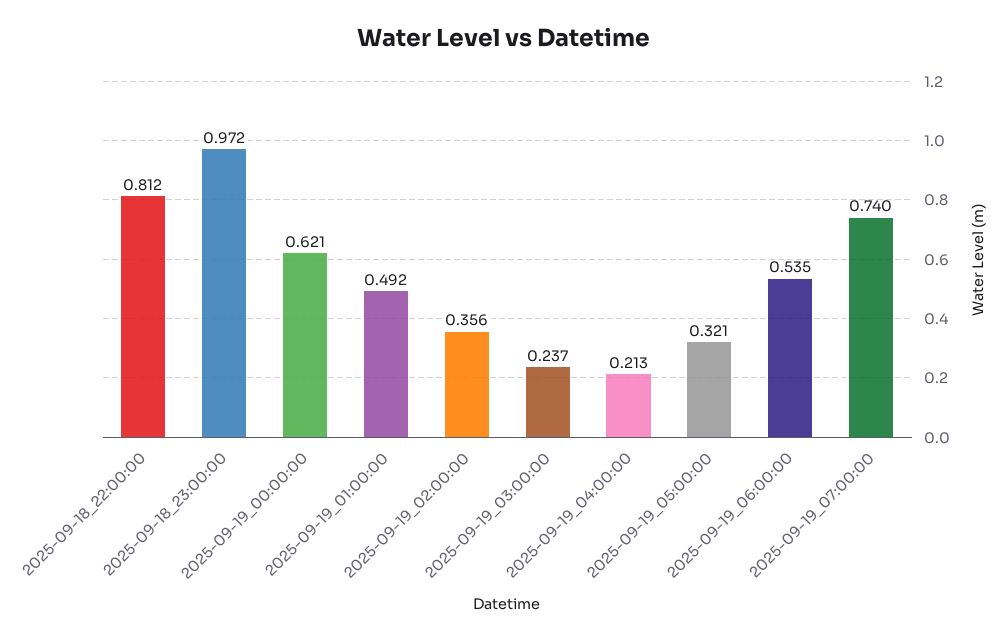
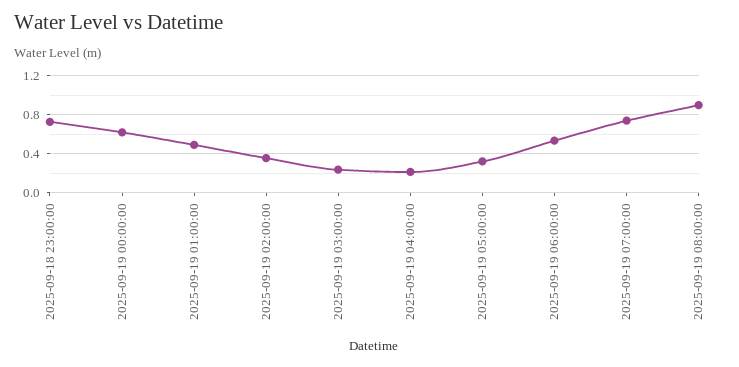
2025-09-18_22:00:00: 0.812 -> none
2025-09-18_23:00:00: 0.972 -> 0.7
2025-09-19 08:00:00: none -> 0.9

